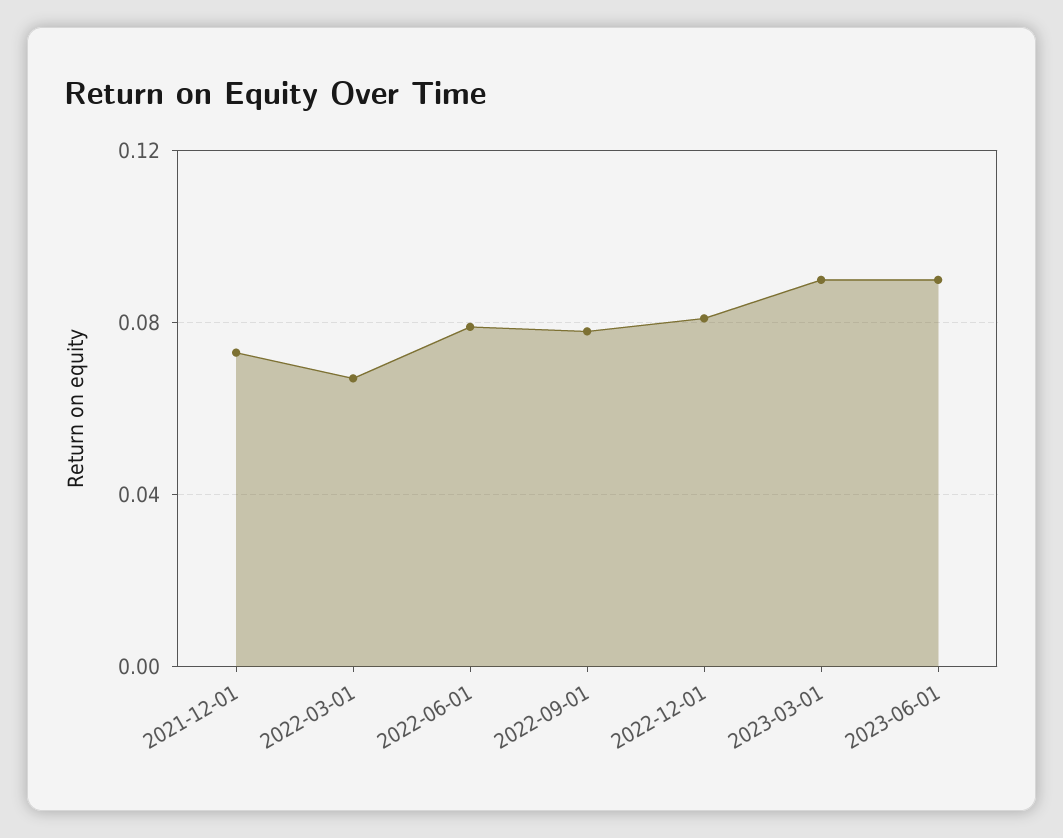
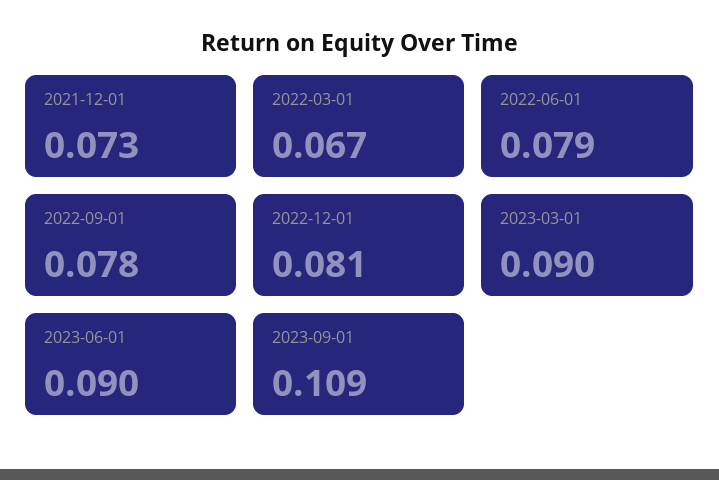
2023-09-01: none -> 0.109

